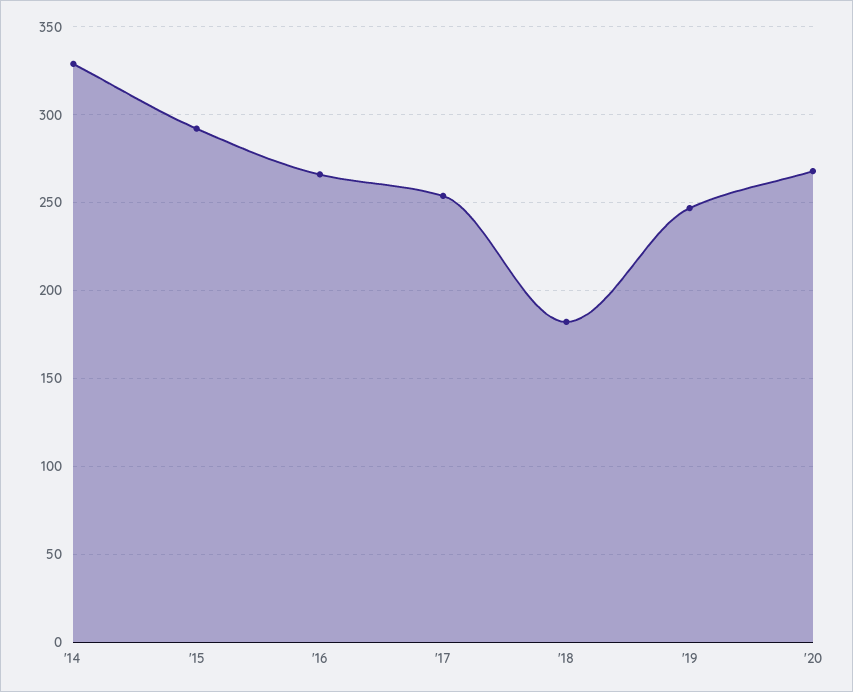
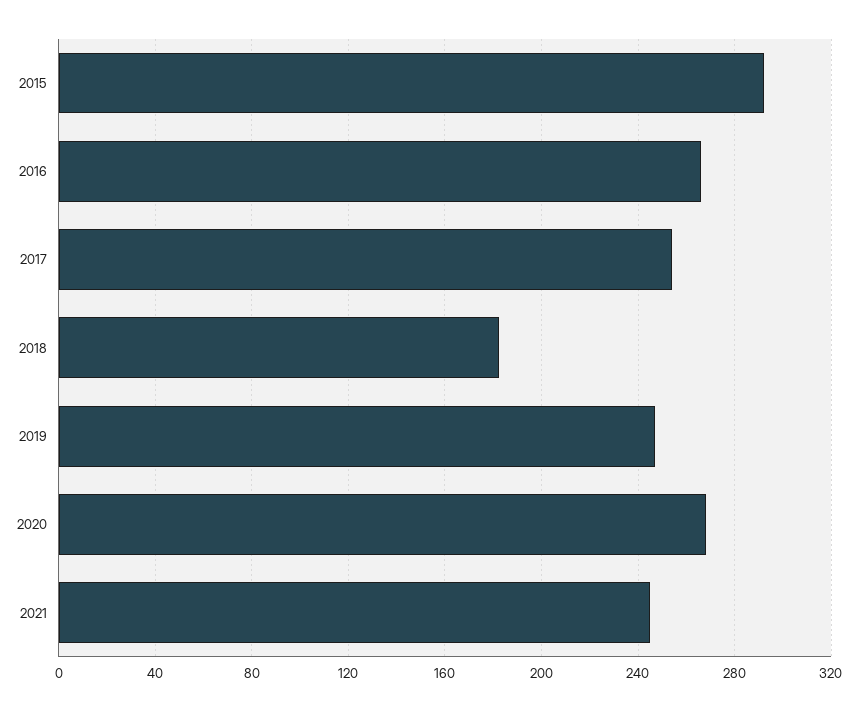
'14: 330 -> none
2021: none -> 245

